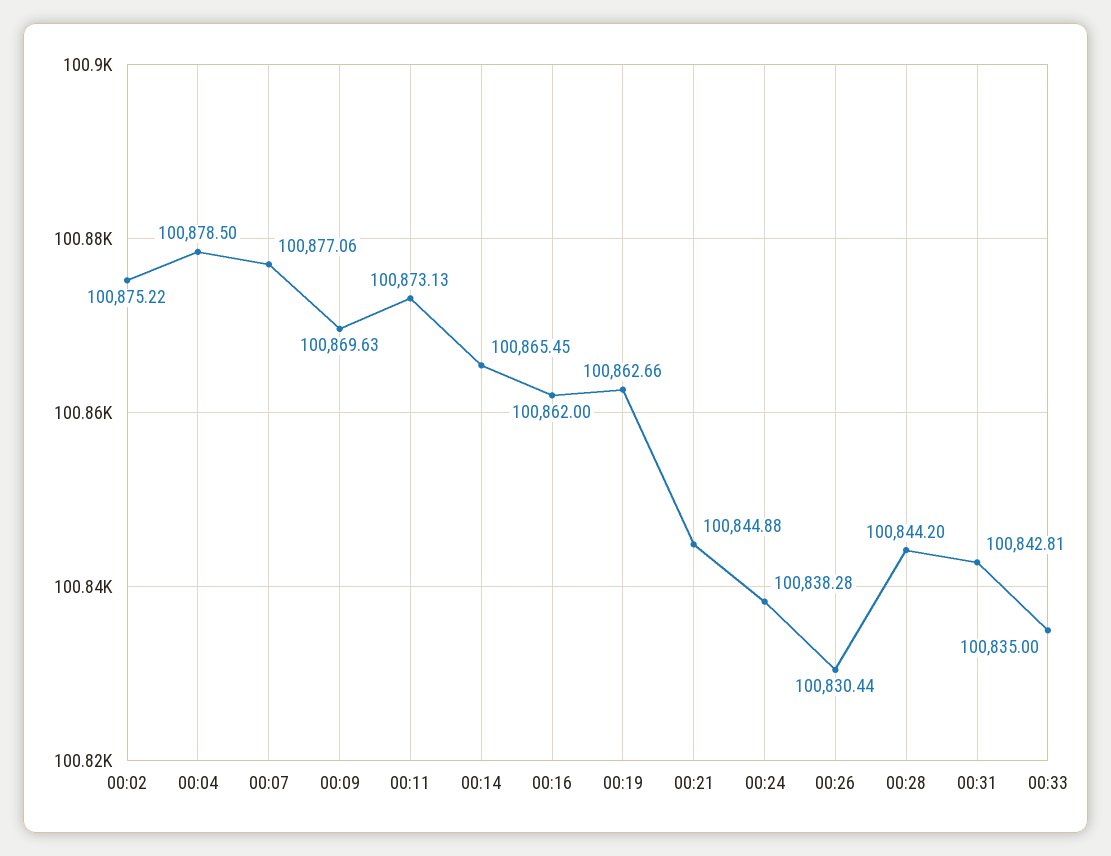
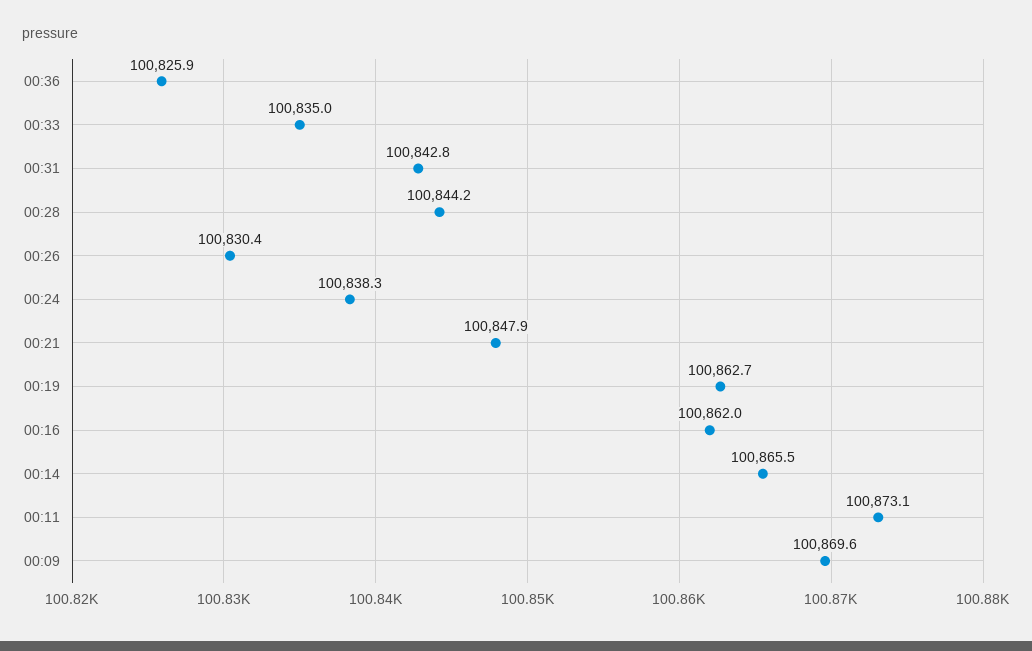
00:02: 100875.22 -> none
00:04: 100878.5 -> none
00:07: 100877.06 -> none
00:21: 100844.88 -> 100847.9
00:36: none -> 100825.9

